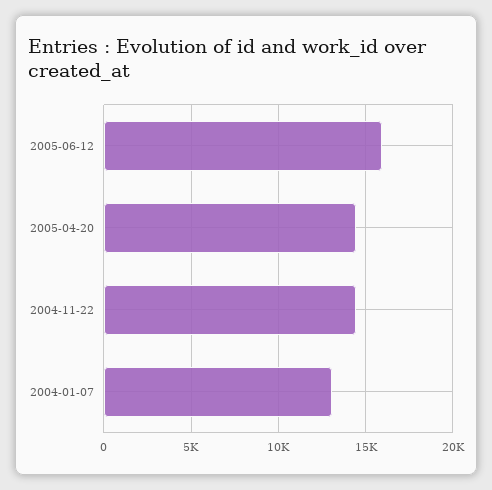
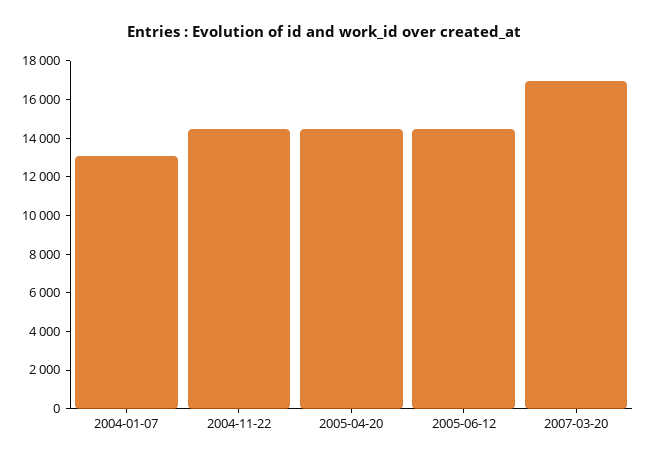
2005-06-12: 16000 -> 14500
2007-03-20: none -> 17000

